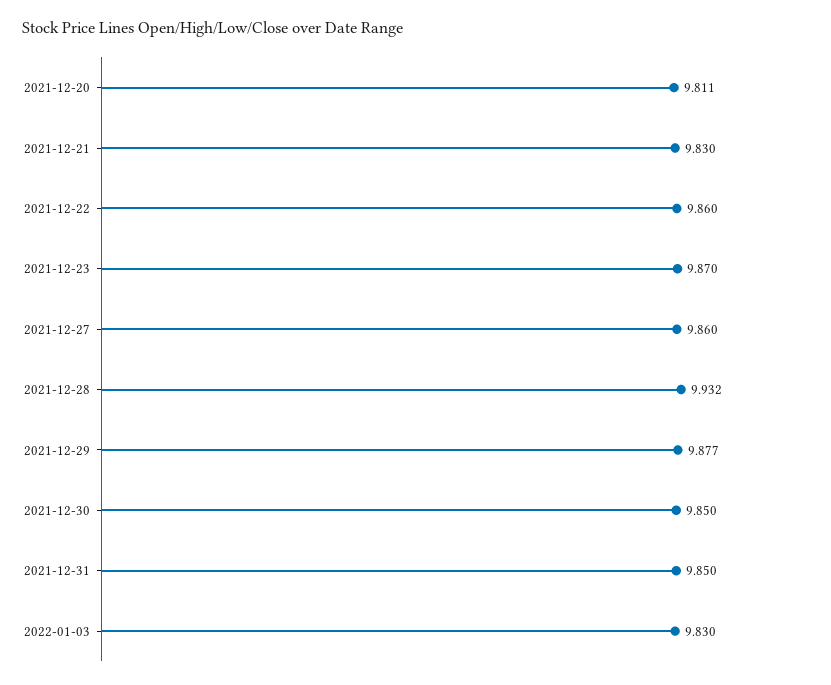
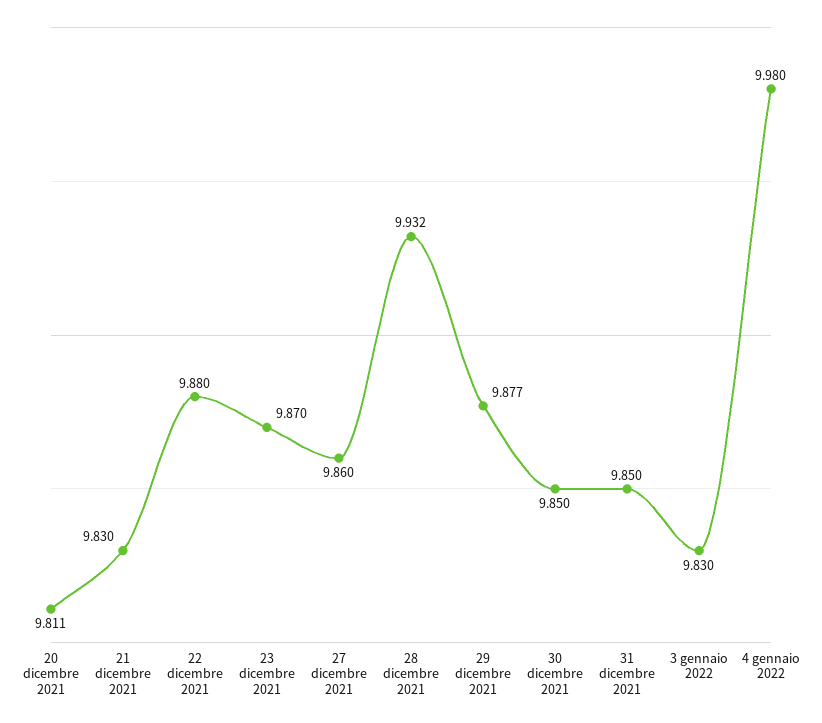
2021-12-22: 9.86 -> 9.88
4 gennaio 2022: none -> 9.98

